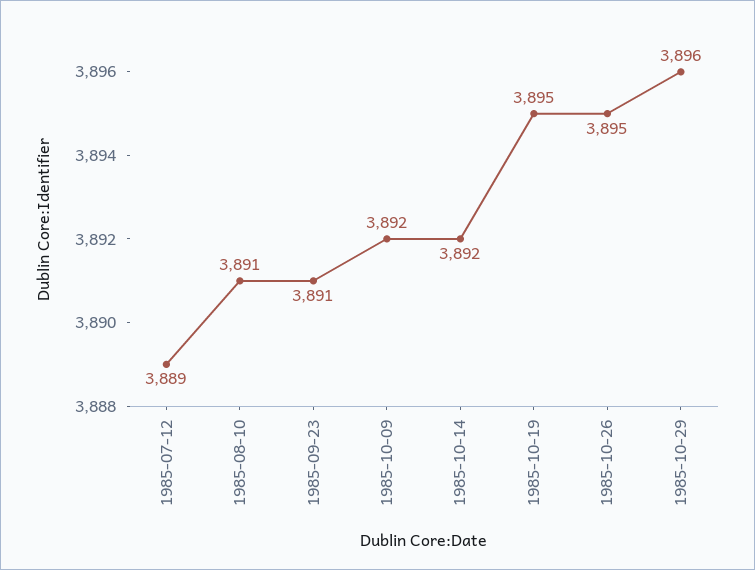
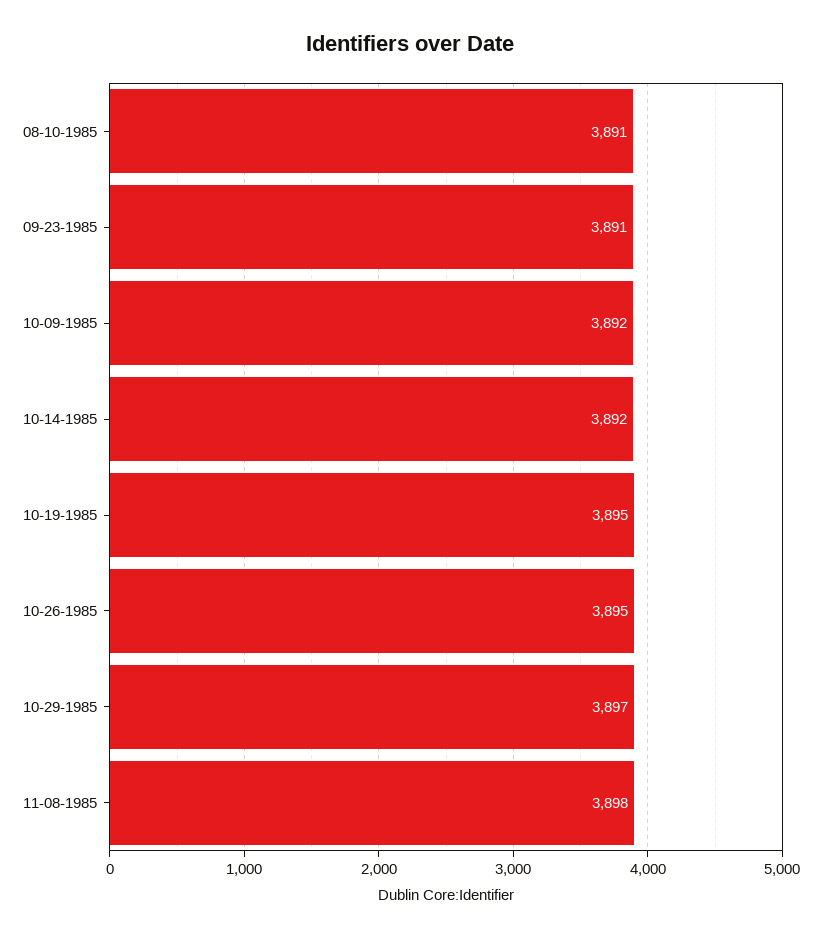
1985-07-12: 3889 -> none
1985-10-29: 3896 -> 3897
11-08-1985: none -> 3898

